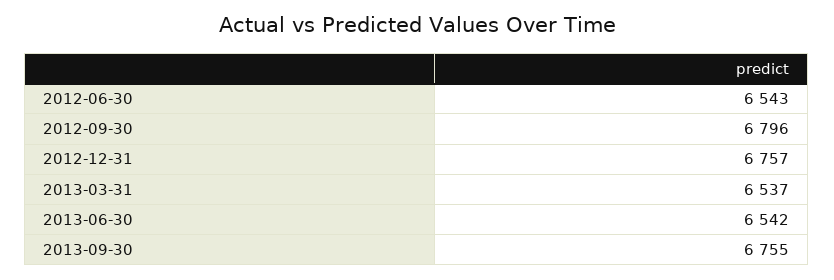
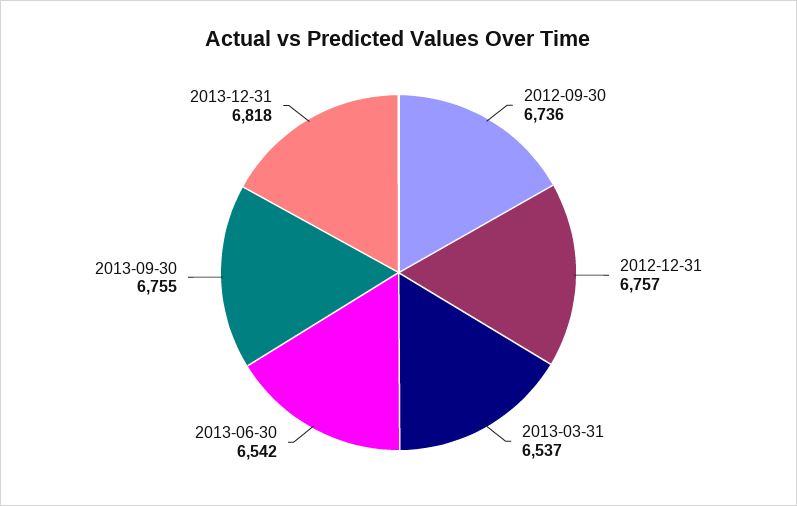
2012-06-30: 6543 -> none
2012-09-30: 6796 -> 6736
2013-12-31: none -> 6818

